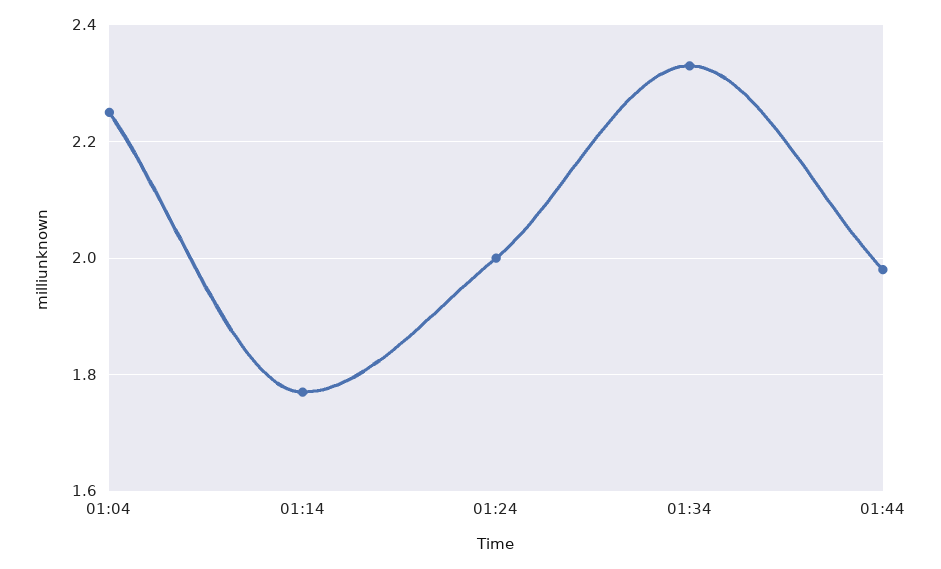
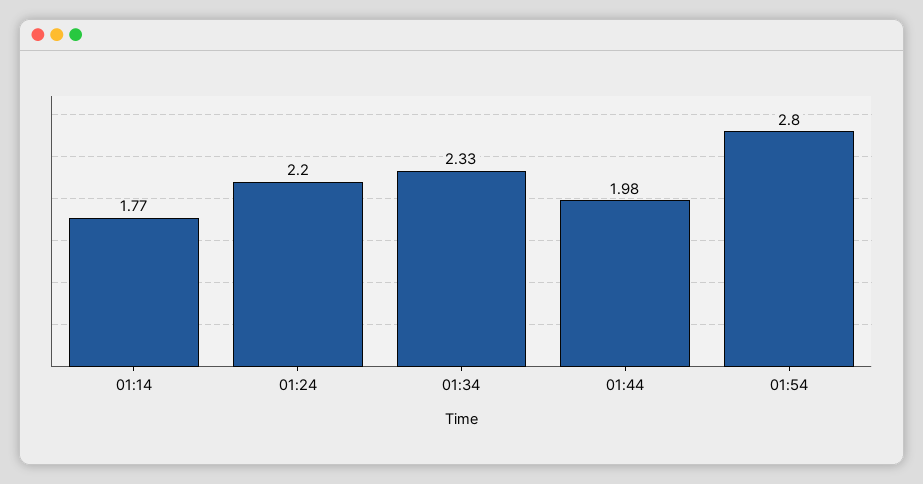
01:04: 2.25 -> none
01:24: 2 -> 2.2
01:54: none -> 2.8

